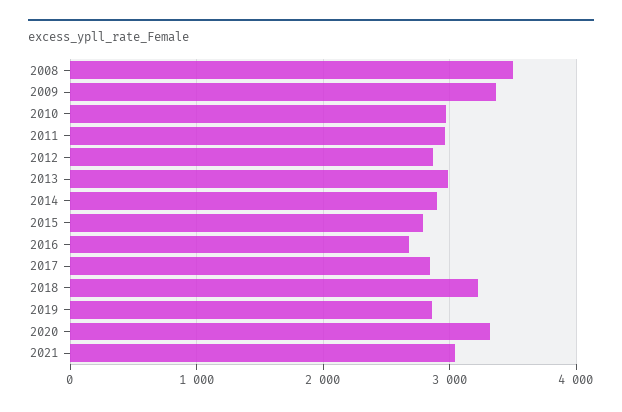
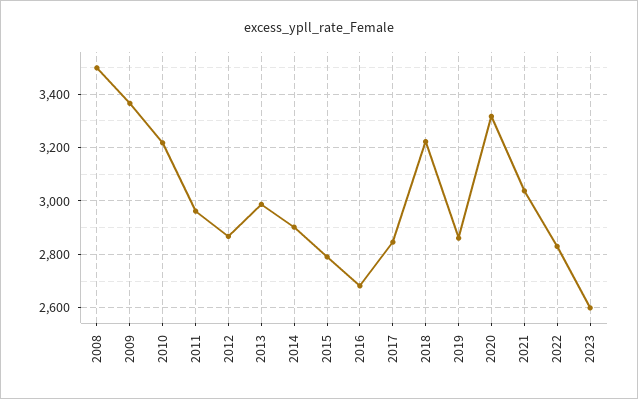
2010: 3000 -> 3225
2022: none -> 2825
2023: none -> 2600

